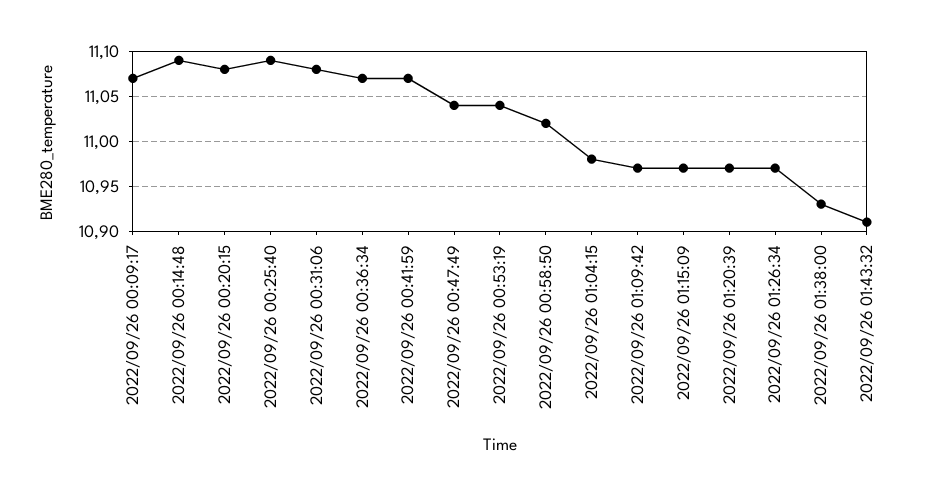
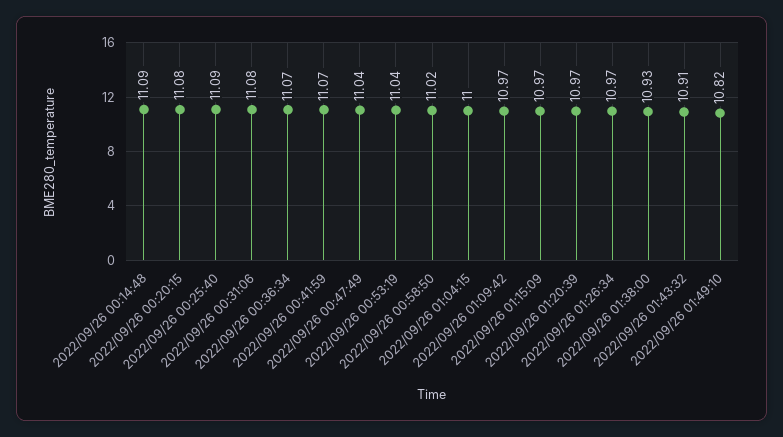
2022/09/26 00:09:17: 11.07 -> none
2022/09/26 01:04:15: 10.98 -> 11
2022/09/26 01:49:10: none -> 10.82

